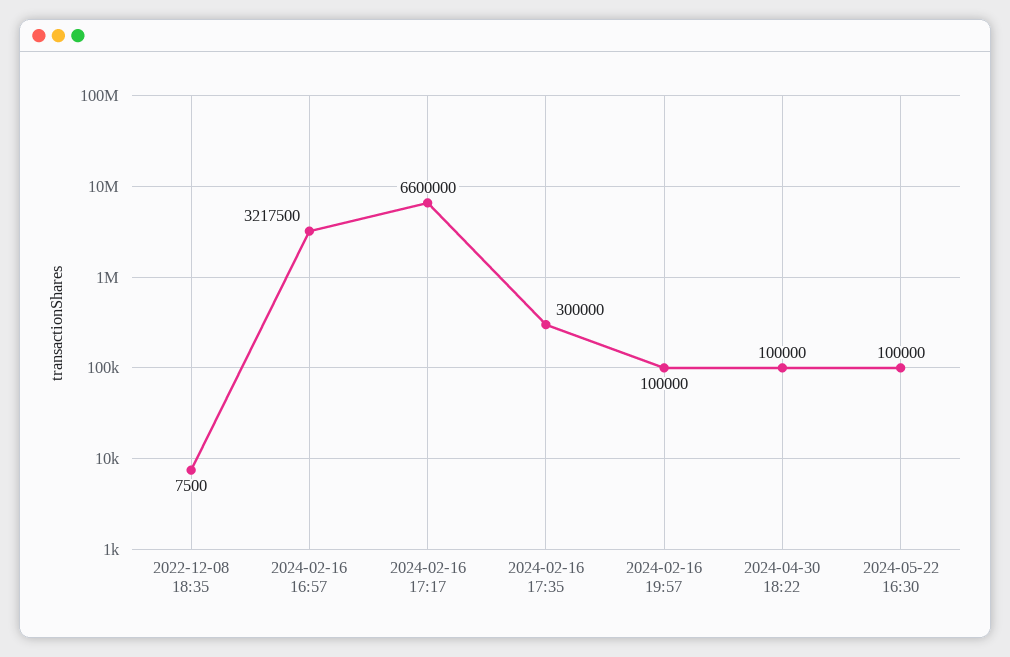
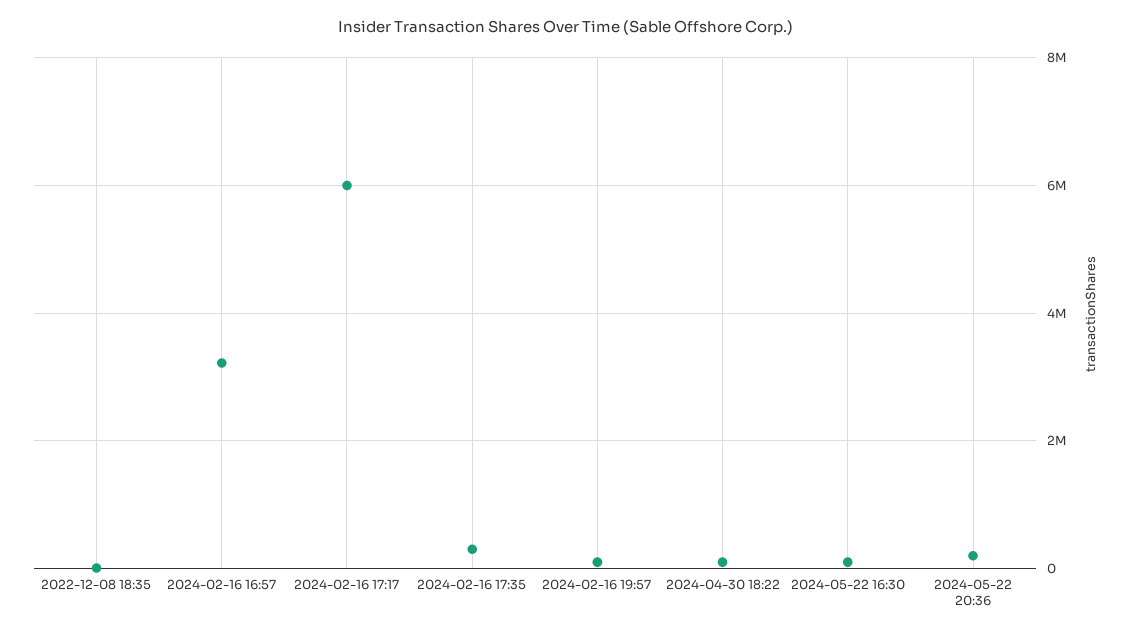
2024-02-16 17:17: 6600000 -> 6000000
2024-05-22 20:36: none -> 200000

